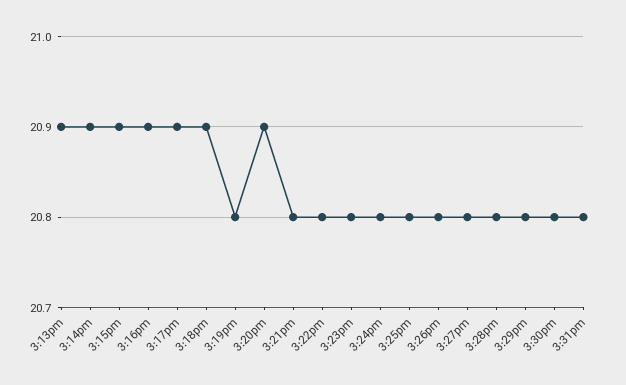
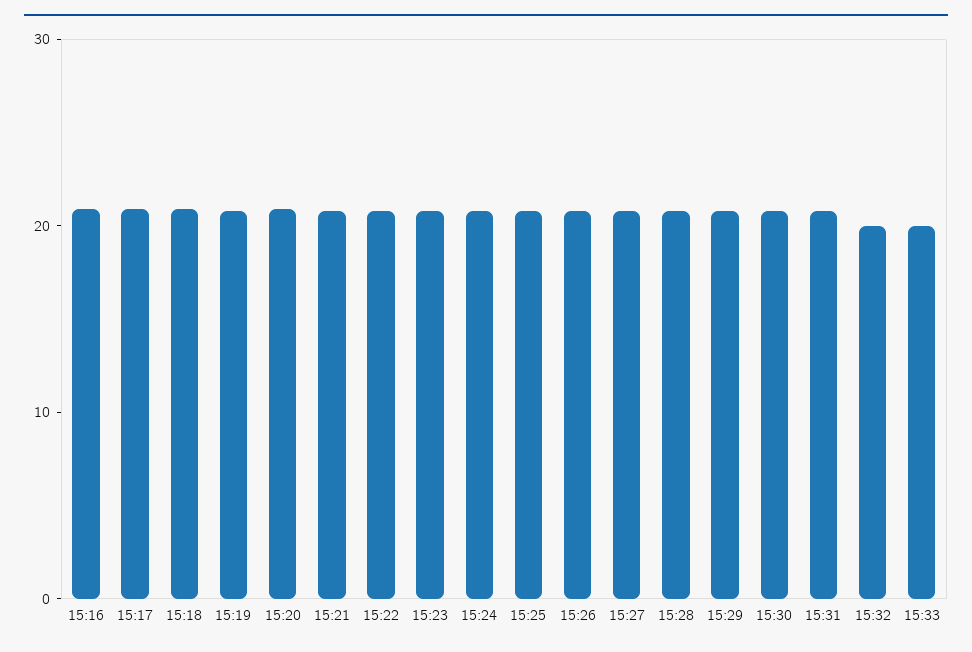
3:13pm: 20.9 -> none
3:14pm: 20.9 -> none
3:15pm: 20.9 -> none
15:32: none -> 20
15:33: none -> 20

